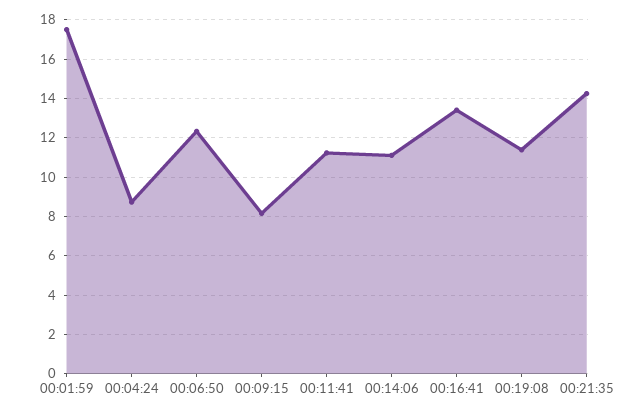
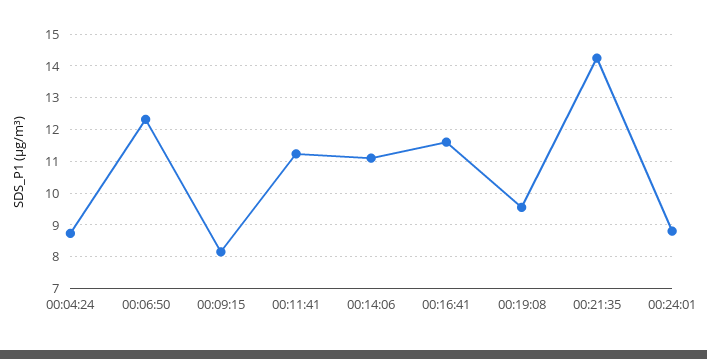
00:01:59: 17.5 -> none
00:16:41: 13.5 -> 11.6
00:19:08: 11.5 -> 9.6
00:24:01: none -> 8.8

